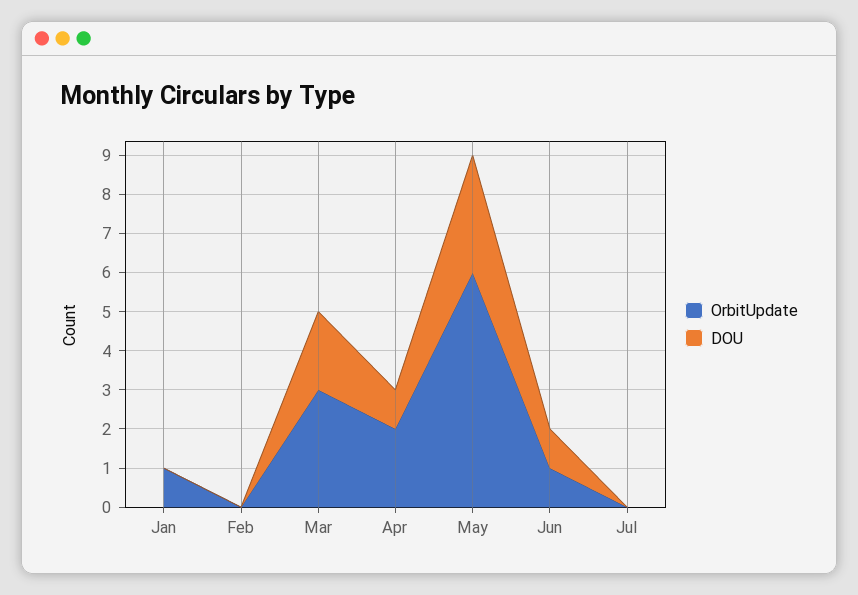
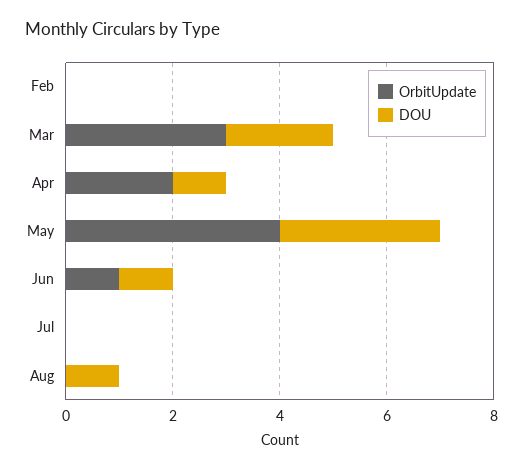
OrbitUpdate, Jan: 1 -> none
DOU, Jan: 0 -> none
OrbitUpdate, May: 6 -> 4
OrbitUpdate, Aug: none -> 0
DOU, Aug: none -> 1

